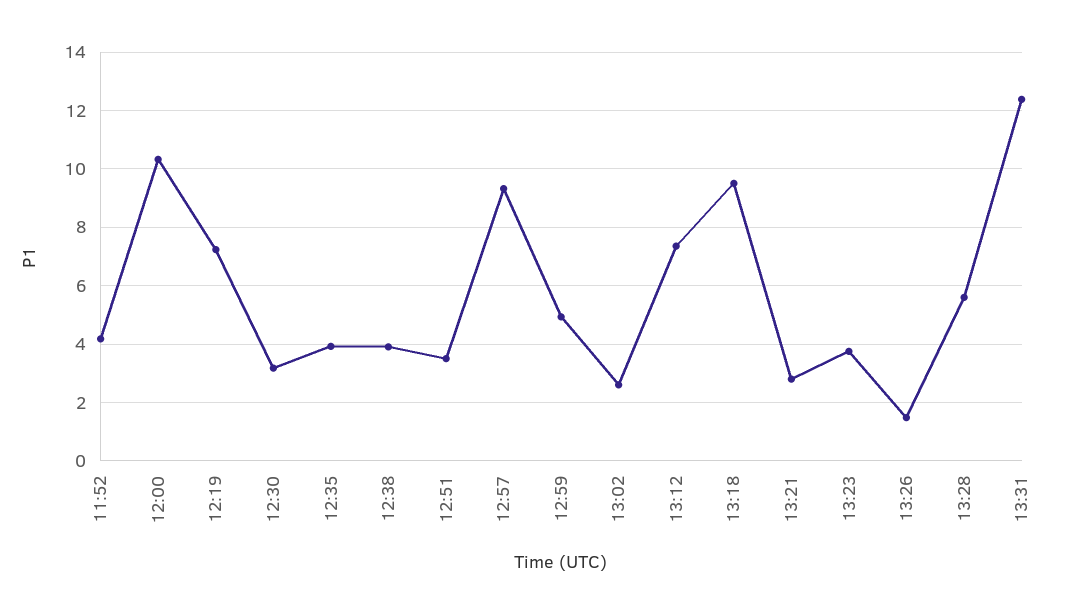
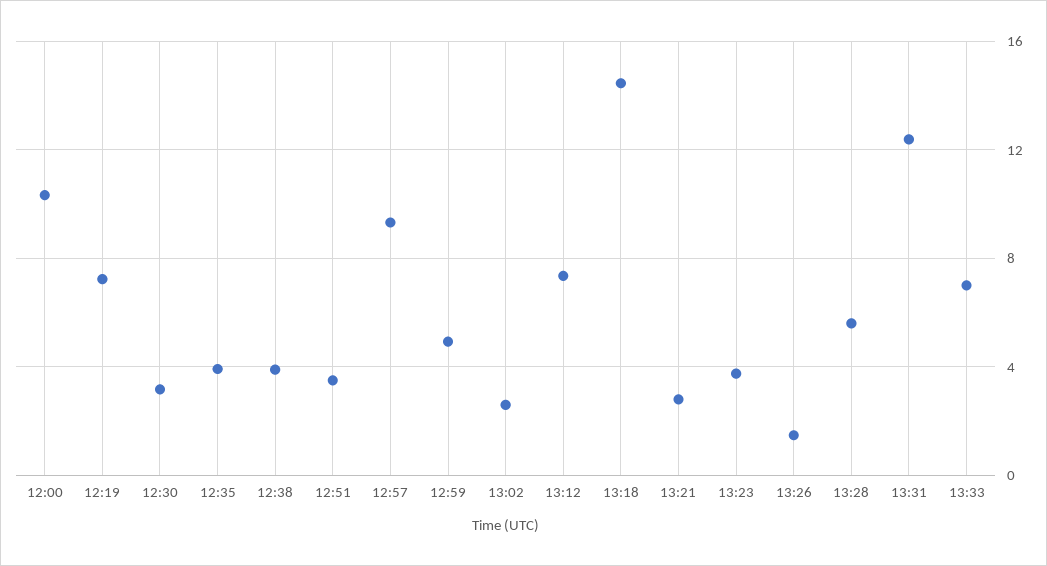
11:52: 4.25 -> none
13:18: 9.5 -> 14.5
13:33: none -> 7

